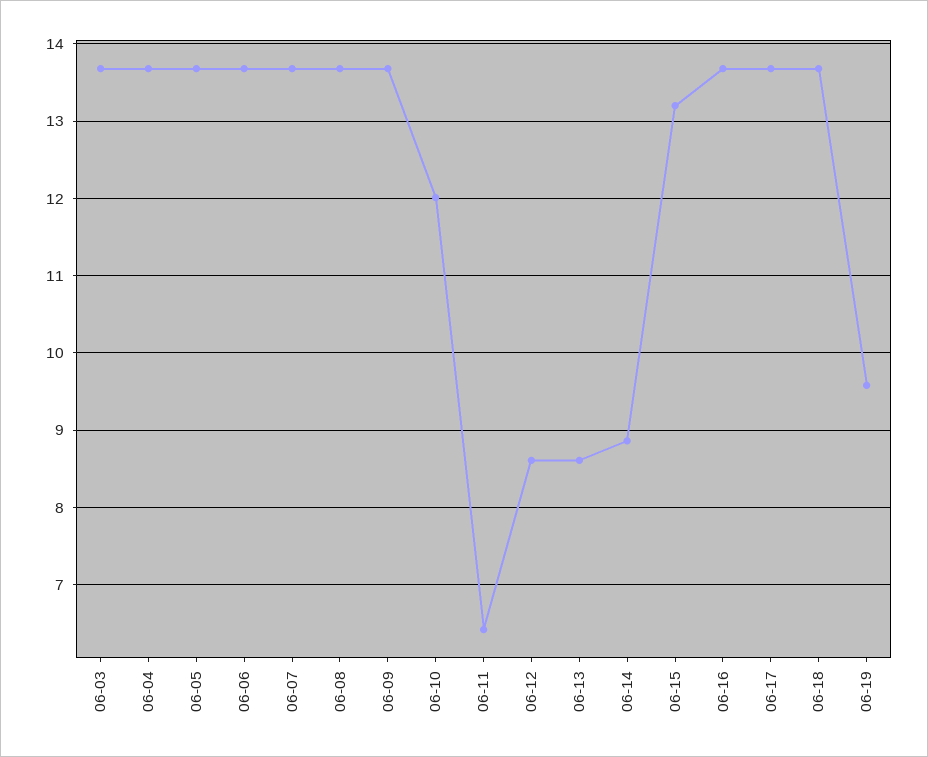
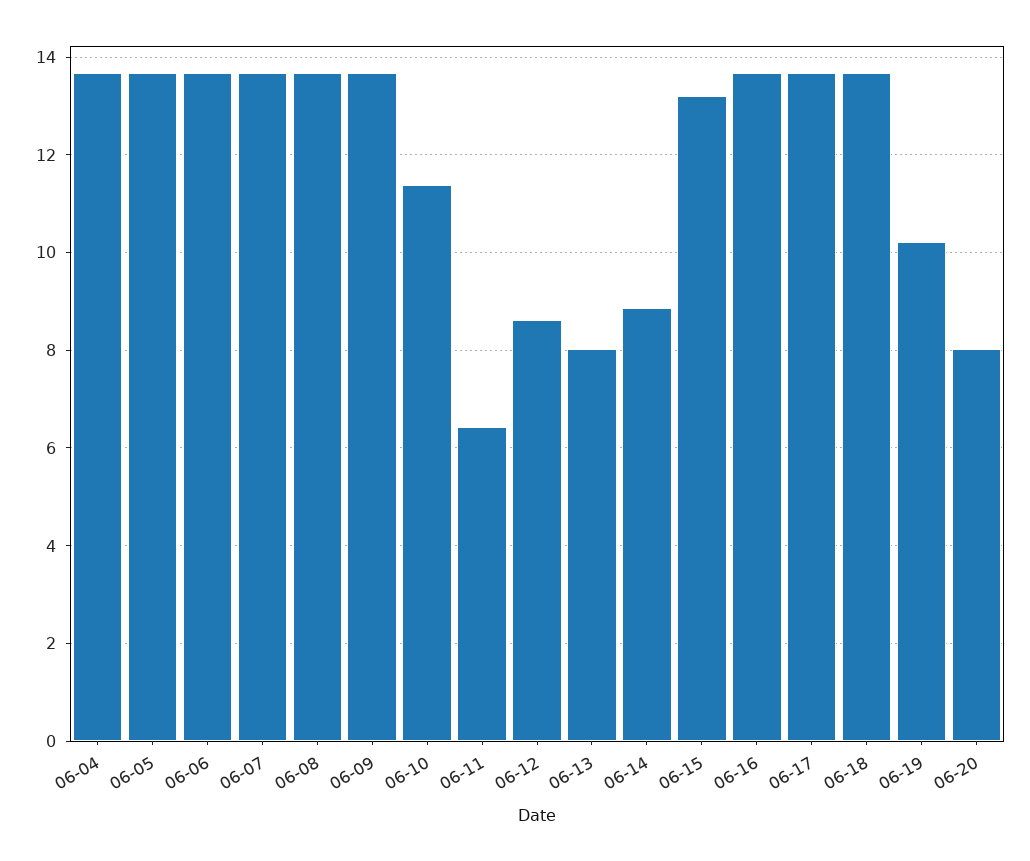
06-03: 13.7 -> none
06-10: 12 -> 11.4
06-13: 8.6 -> 8
06-19: 9.6 -> 10.2
06-20: none -> 8

